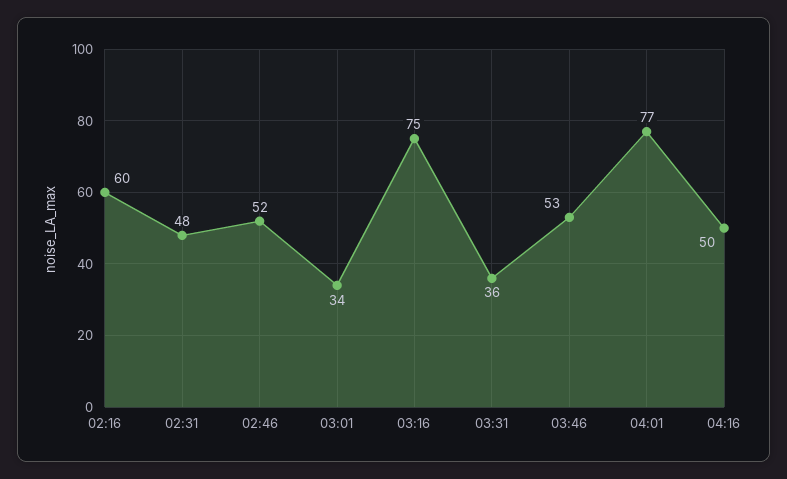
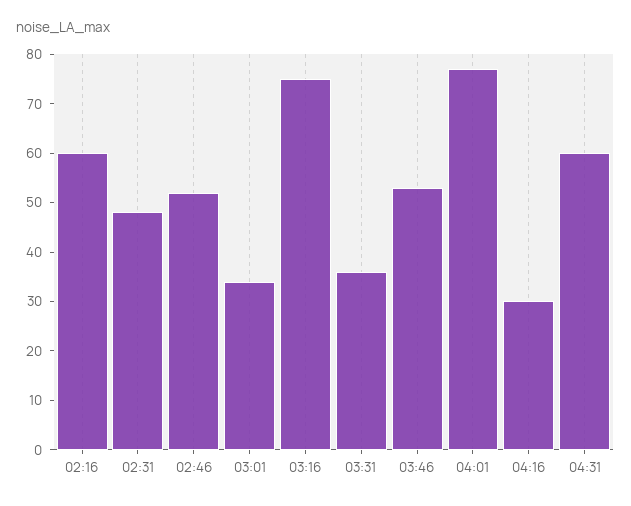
04:16: 50 -> 30
04:31: none -> 60

